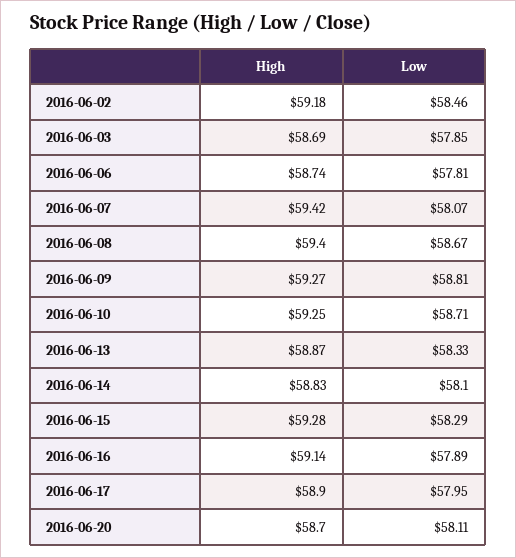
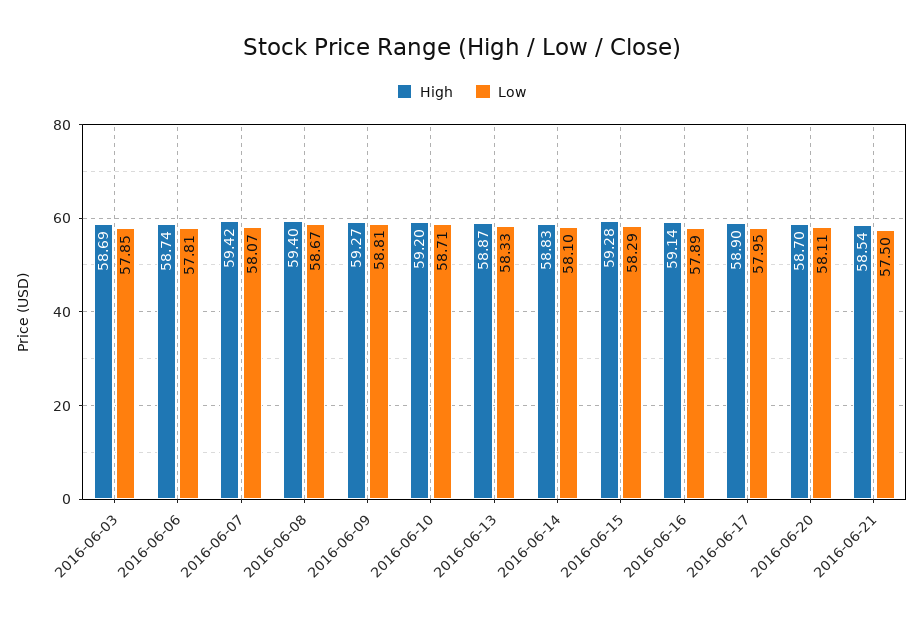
High, 2016-06-02: 59.18 -> none
Low, 2016-06-02: 58.46 -> none
High, 2016-06-10: 59.25 -> 59.2
High, 2016-06-21: none -> 58.54
Low, 2016-06-21: none -> 57.5

